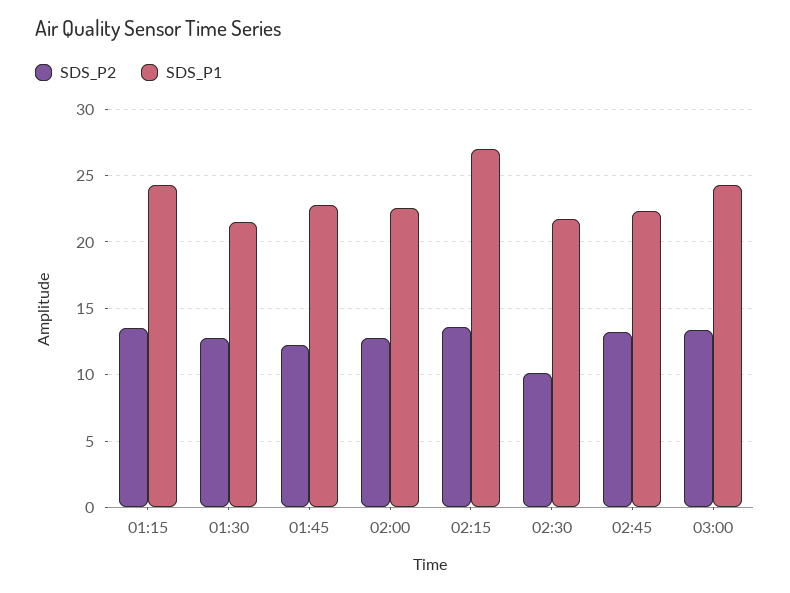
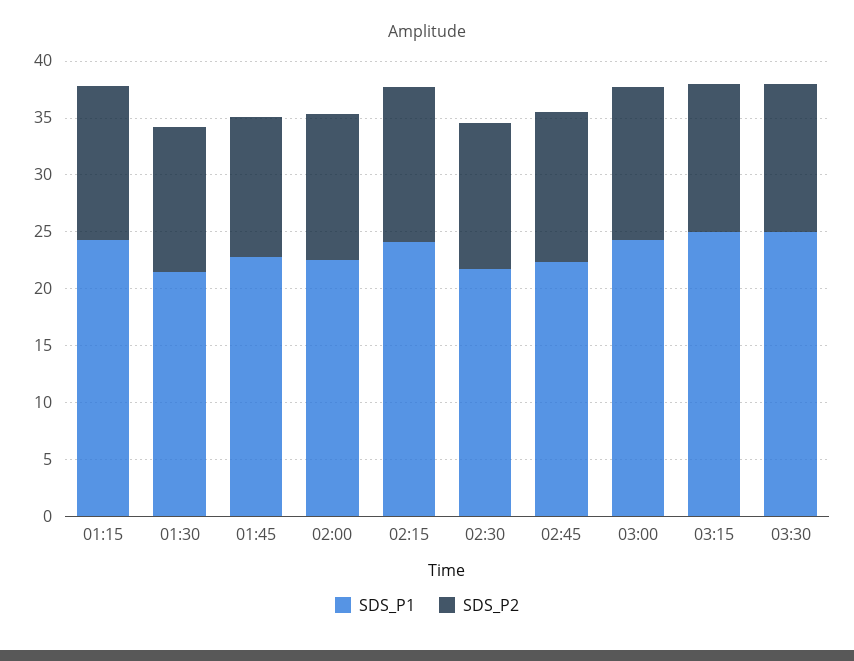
SDS_P1, 02:15: 27 -> 24
SDS_P2, 02:30: 10 -> 13
SDS_P1, 03:15: none -> 25
SDS_P2, 03:15: none -> 13
SDS_P1, 03:30: none -> 25
SDS_P2, 03:30: none -> 13

